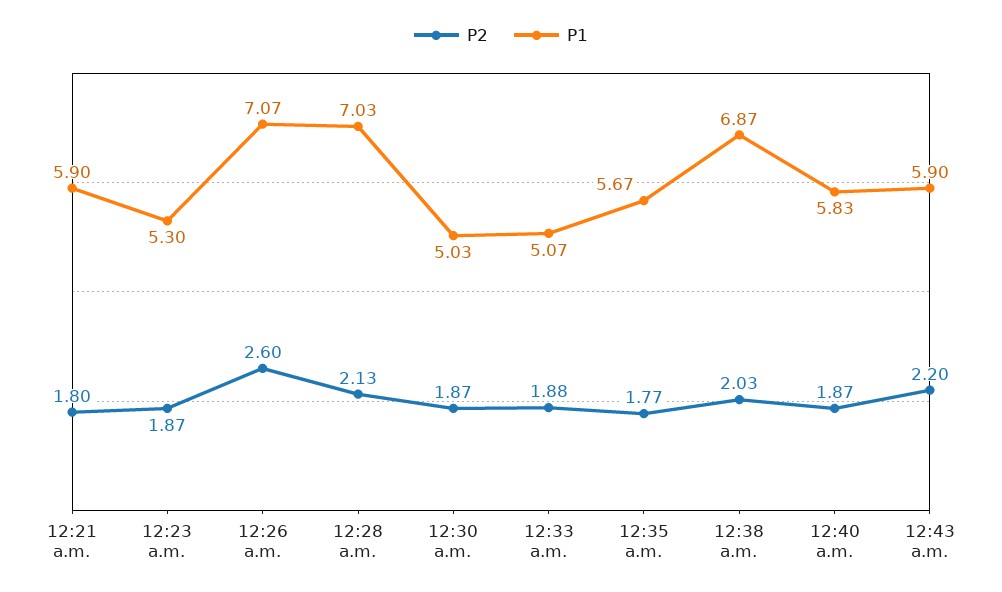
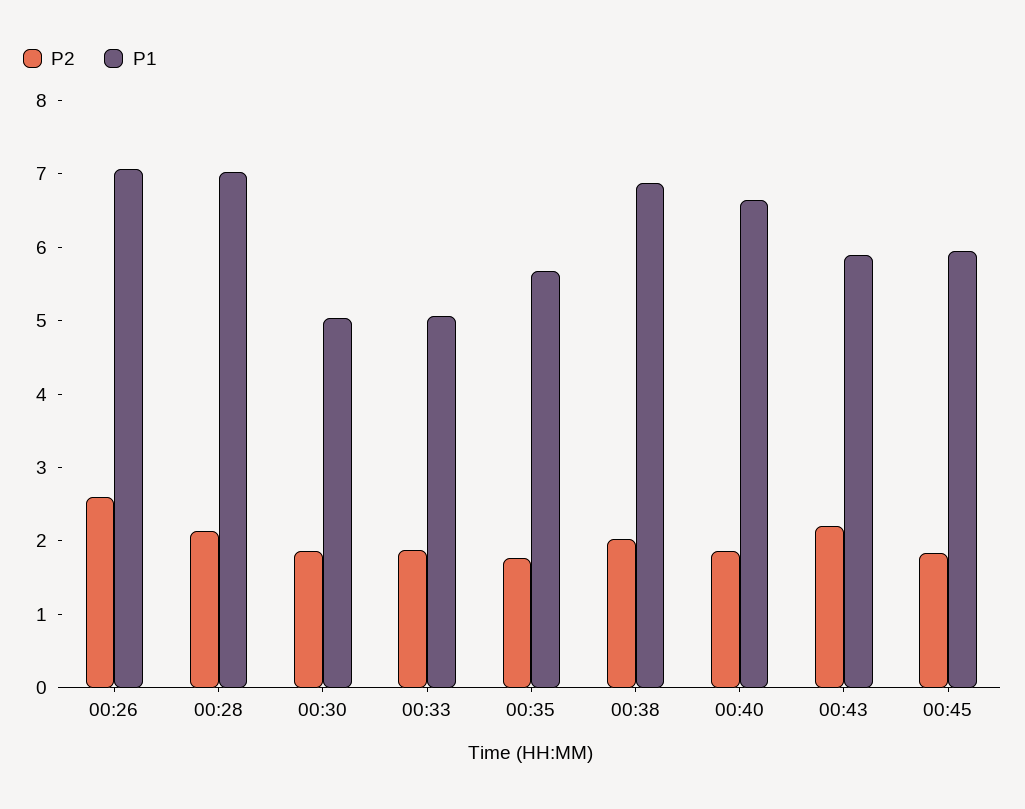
P2, 12:21 a.m.: 1.8 -> none
P1, 12:21 a.m.: 5.9 -> none
P2, 12:23 a.m.: 1.87 -> none
P1, 12:23 a.m.: 5.3 -> none
P1, 12:40 a.m.: 5.83 -> 6.6
P2, 00:45: none -> 1.8
P1, 00:45: none -> 6

